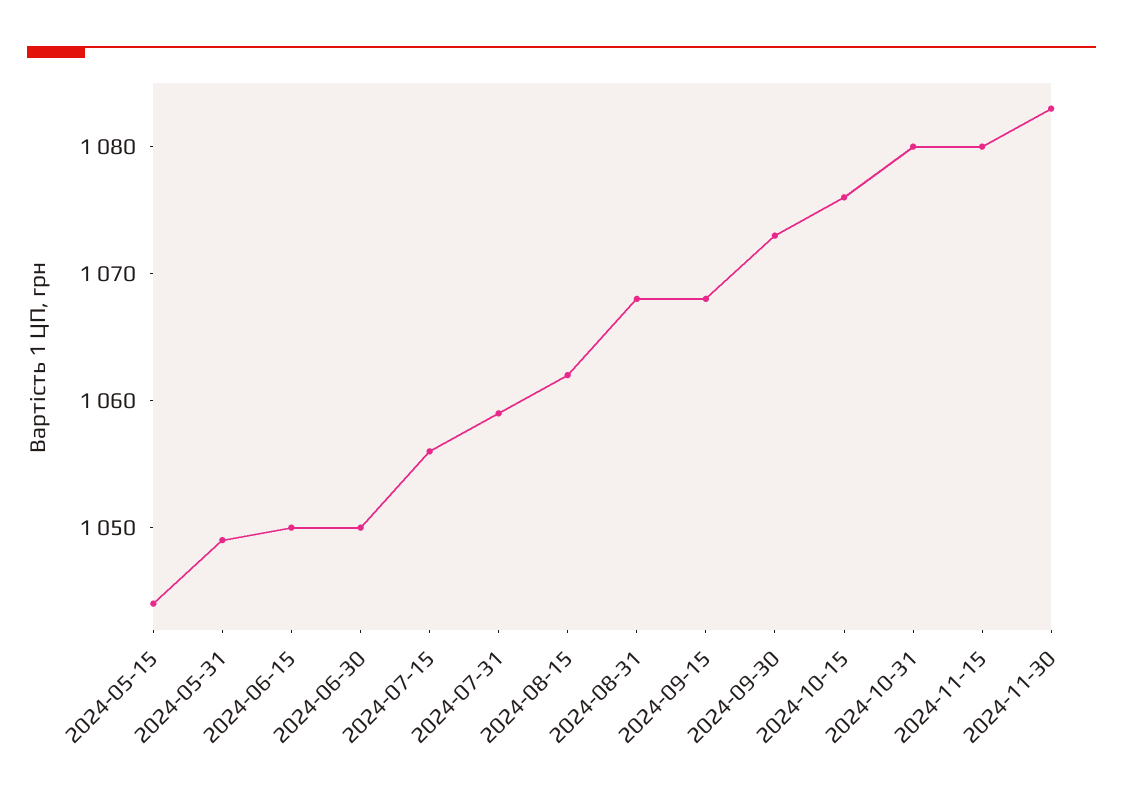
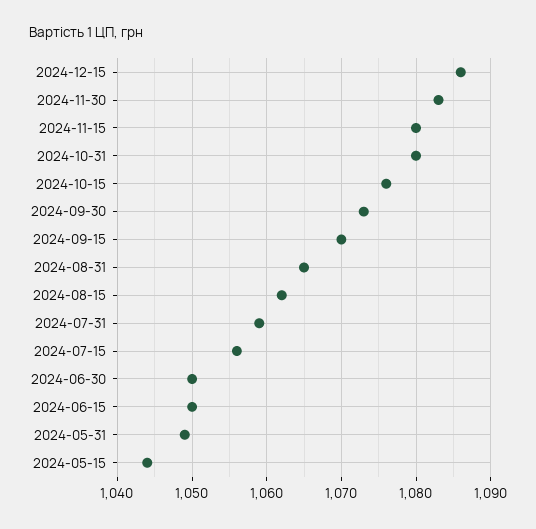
2024-08-31: 1068 -> 1065
2024-09-15: 1068 -> 1070
2024-12-15: none -> 1086

